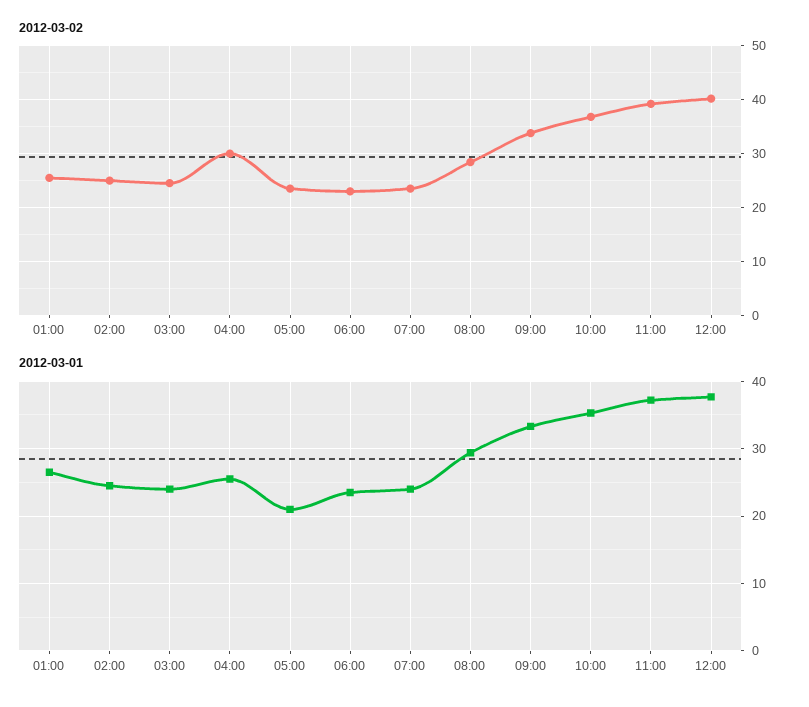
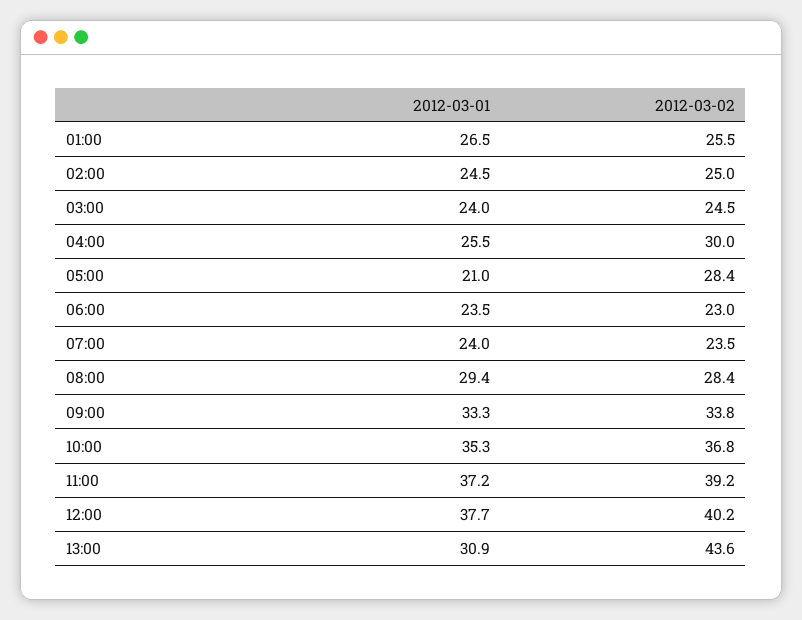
2012-03-02, 05:00: 24 -> 28.4
2012-03-01, 13:00: none -> 30.9
2012-03-02, 13:00: none -> 43.6

